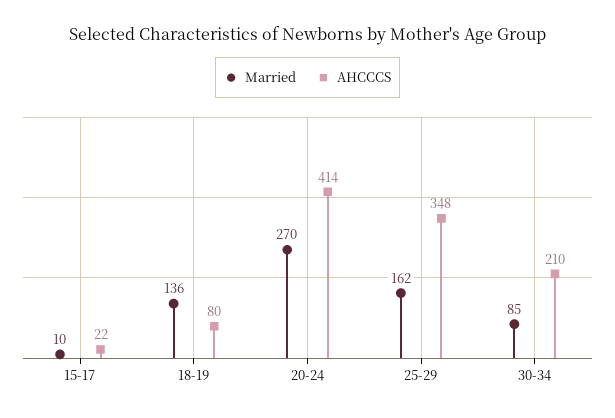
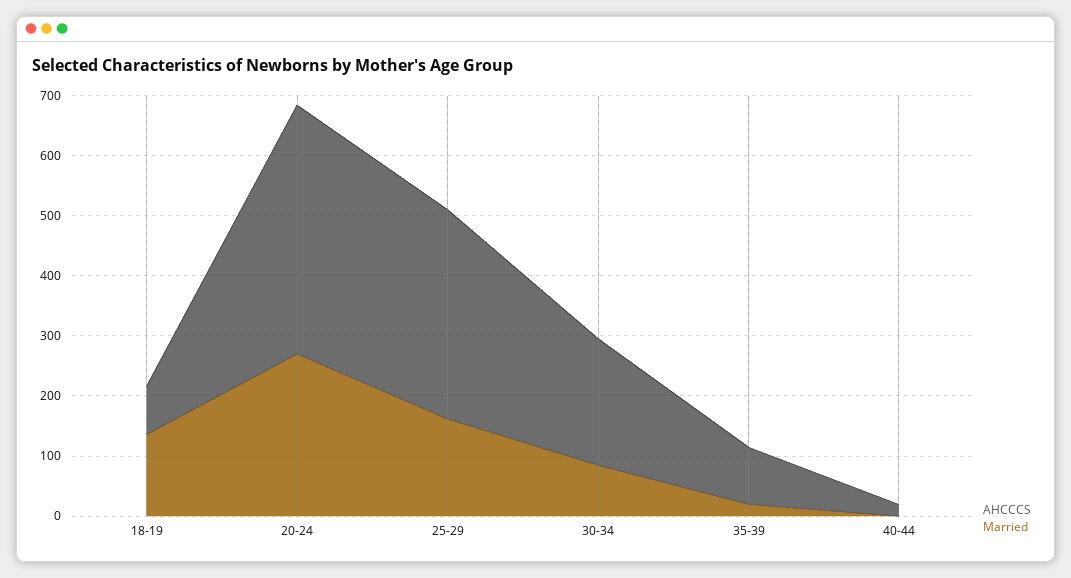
Married, 15-17: 10 -> none
AHCCCS, 15-17: 22 -> none
AHCCCS, 35-39: none -> 100
Married, 35-39: none -> 20
AHCCCS, 40-44: none -> 20
Married, 40-44: none -> 0

